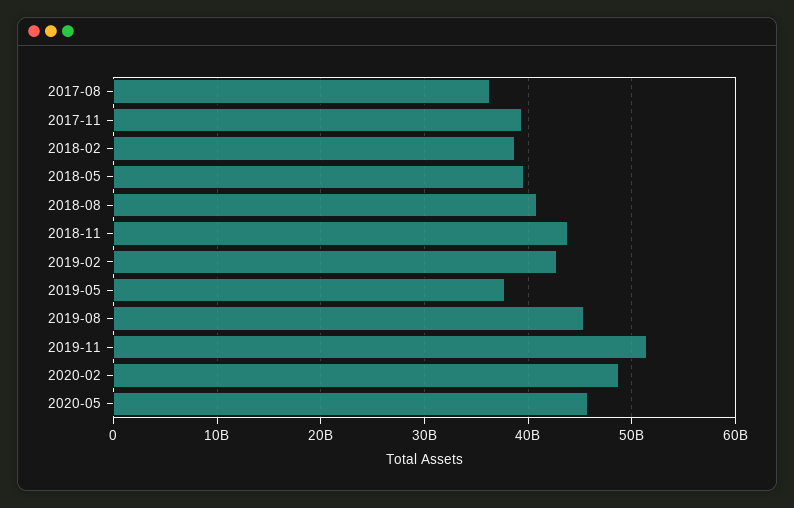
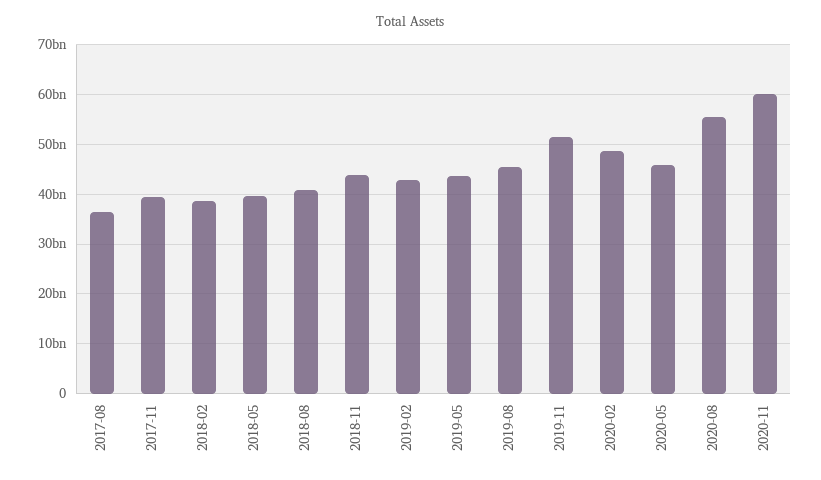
2019-05: 38000000000 -> 44000000000
2020-08: none -> 56000000000
2020-11: none -> 60000000000

